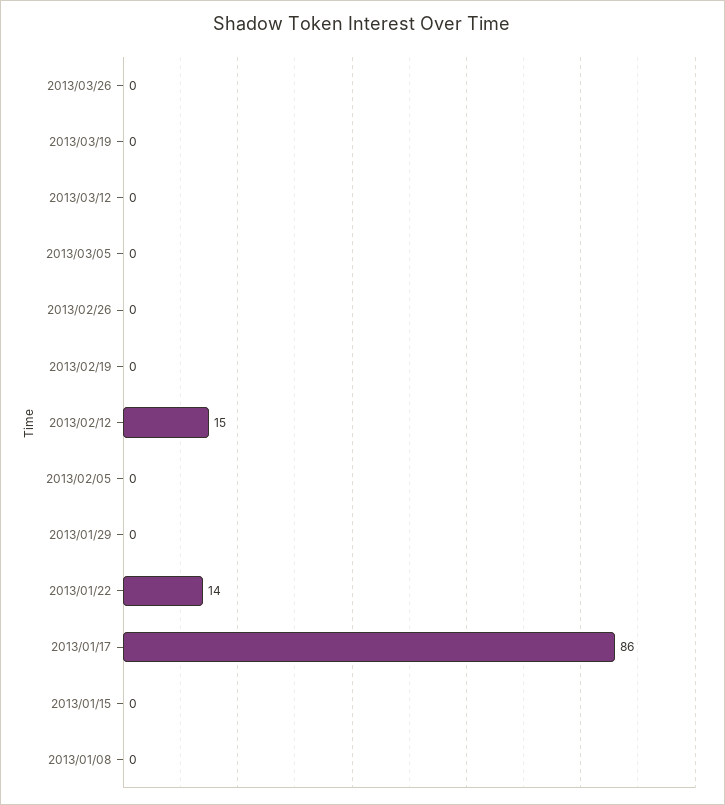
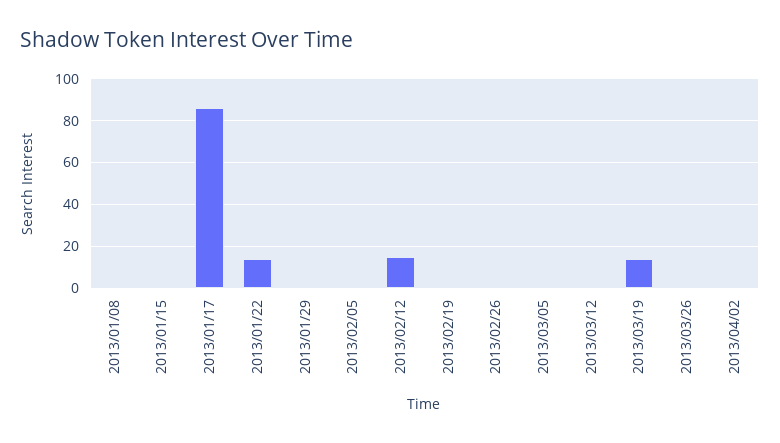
2013/03/19: 0 -> 15
2013/04/02: none -> 0

